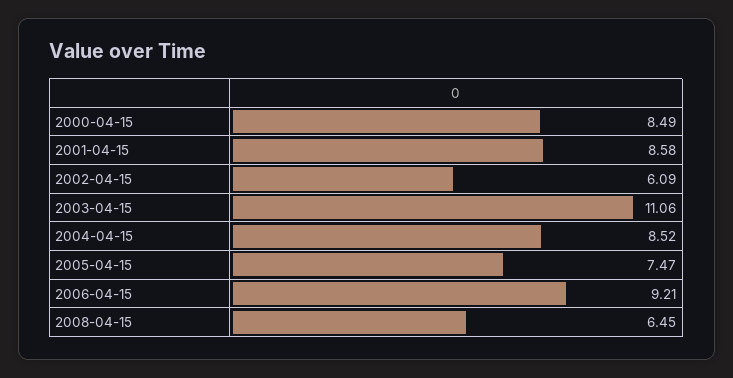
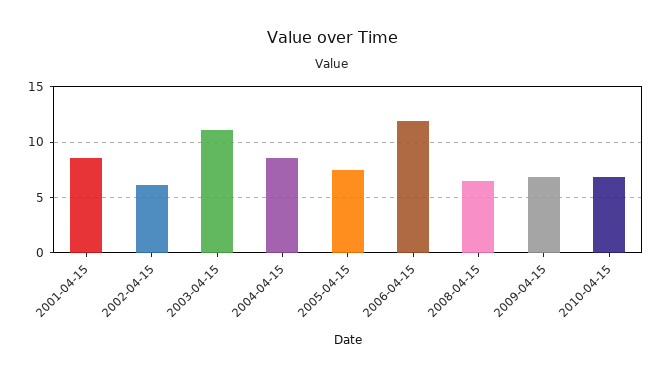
2000-04-15: 8.49 -> none
2006-04-15: 9.21 -> 12
2009-04-15: none -> 7
2010-04-15: none -> 7

